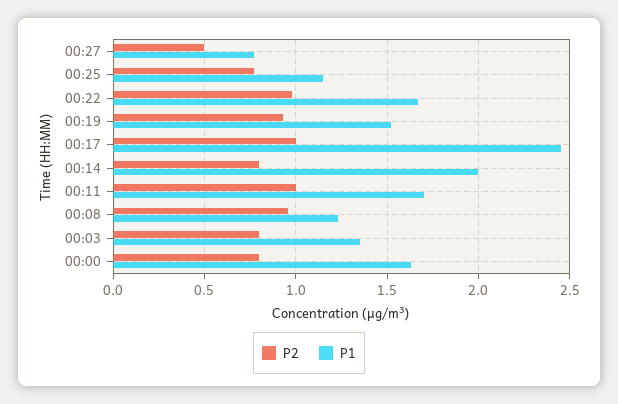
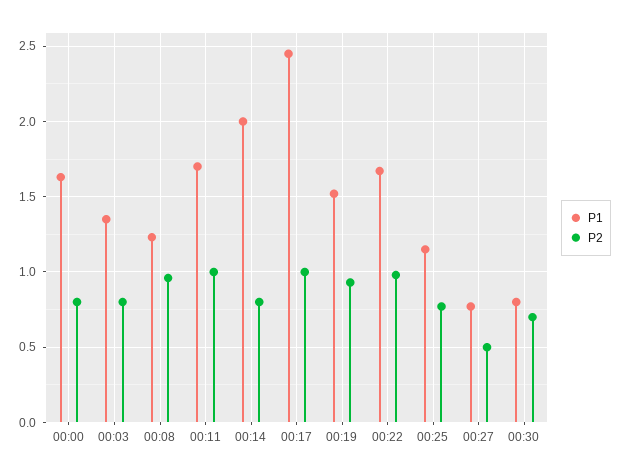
P1, 00:30: none -> 0.8
P2, 00:30: none -> 0.7

